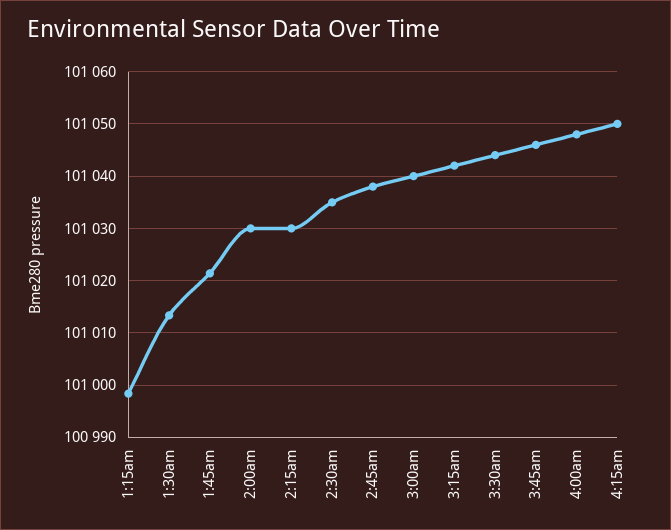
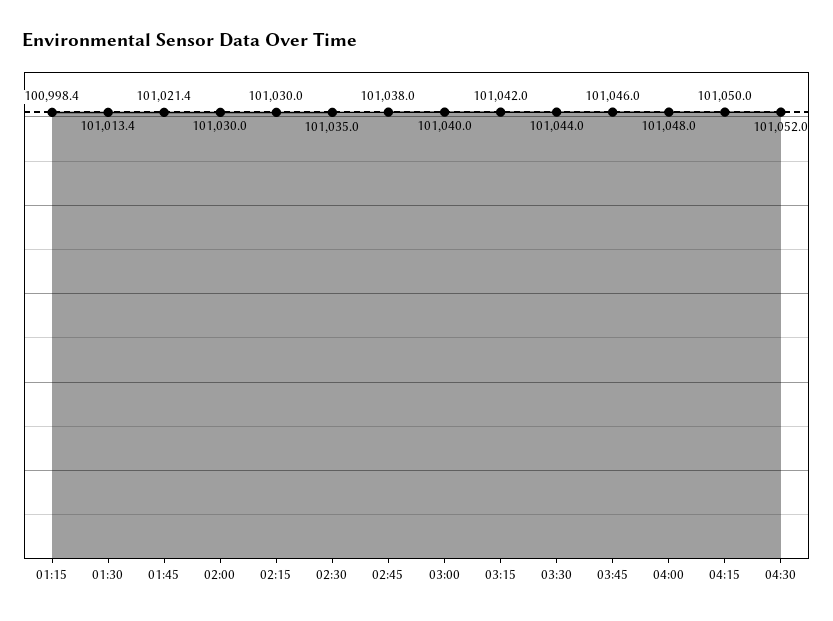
04:30: none -> 101052

